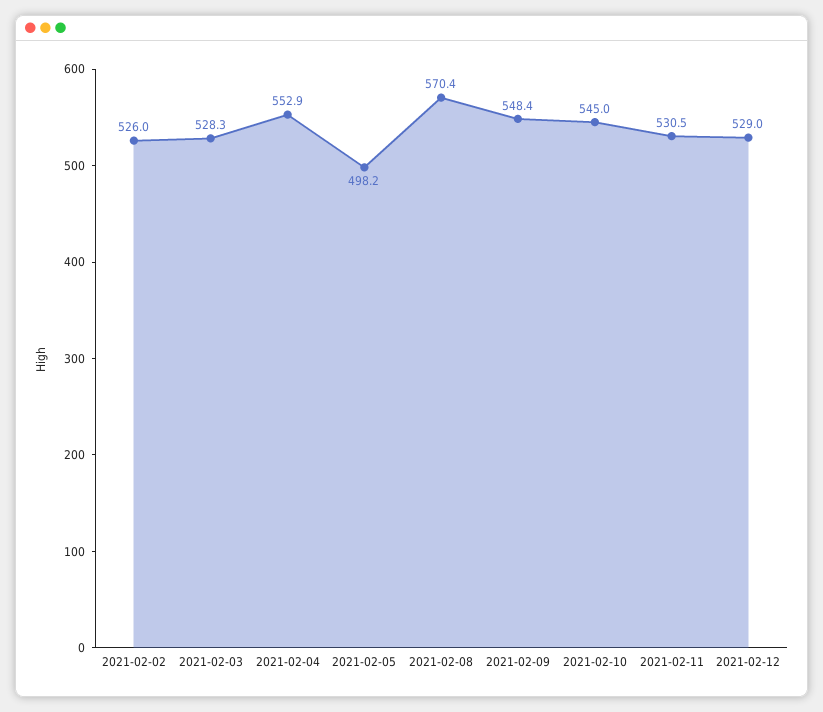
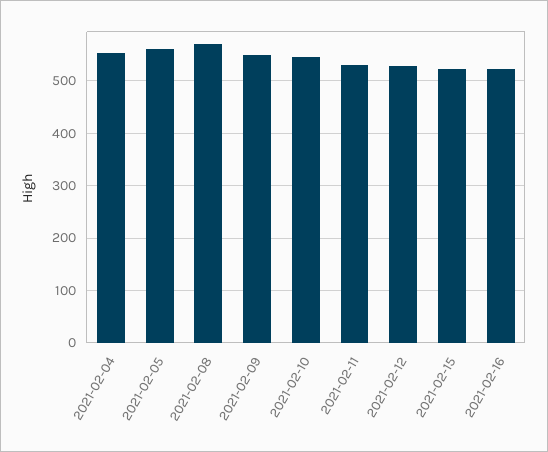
2021-02-02: 526 -> none
2021-02-03: 528.3 -> none
2021-02-05: 498.2 -> 560
2021-02-15: none -> 520
2021-02-16: none -> 520

